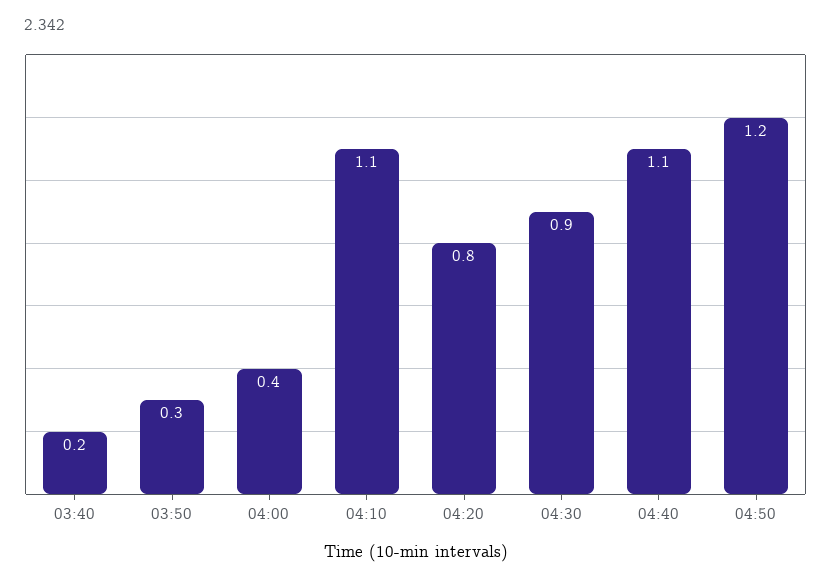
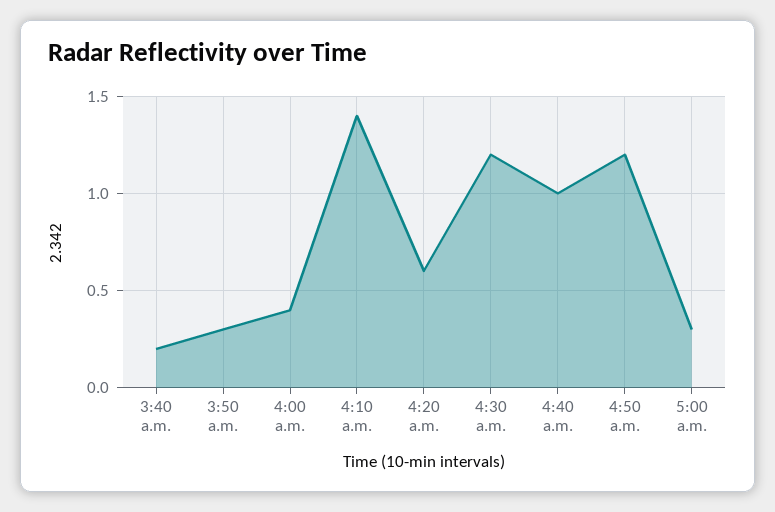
04:10: 1.1 -> 1.4
04:20: 0.8 -> 0.6
04:30: 0.9 -> 1.2
04:40: 1.1 -> 1
5:00 a.m.: none -> 0.3

